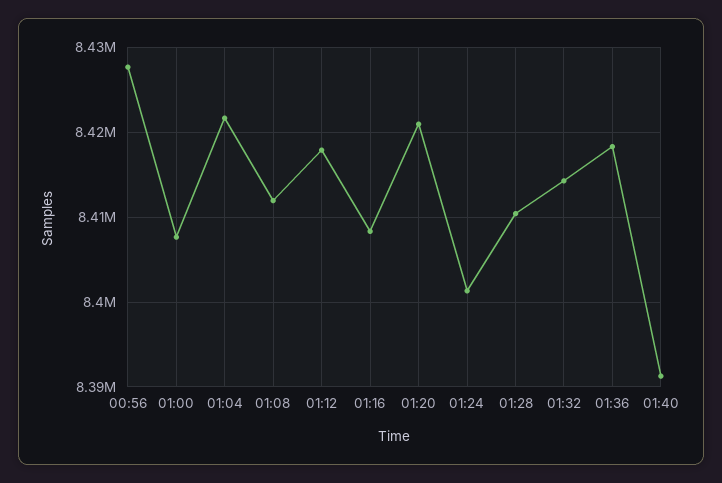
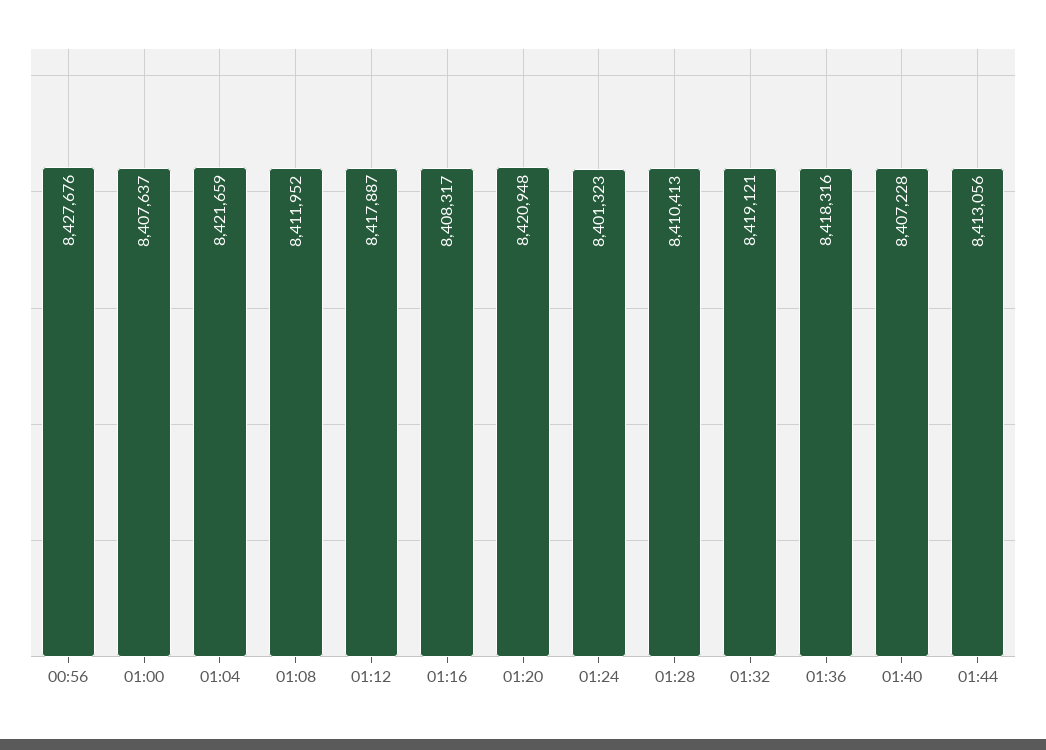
01:32: 8414000 -> 8419121
01:40: 8391000 -> 8407228
01:44: none -> 8413056

